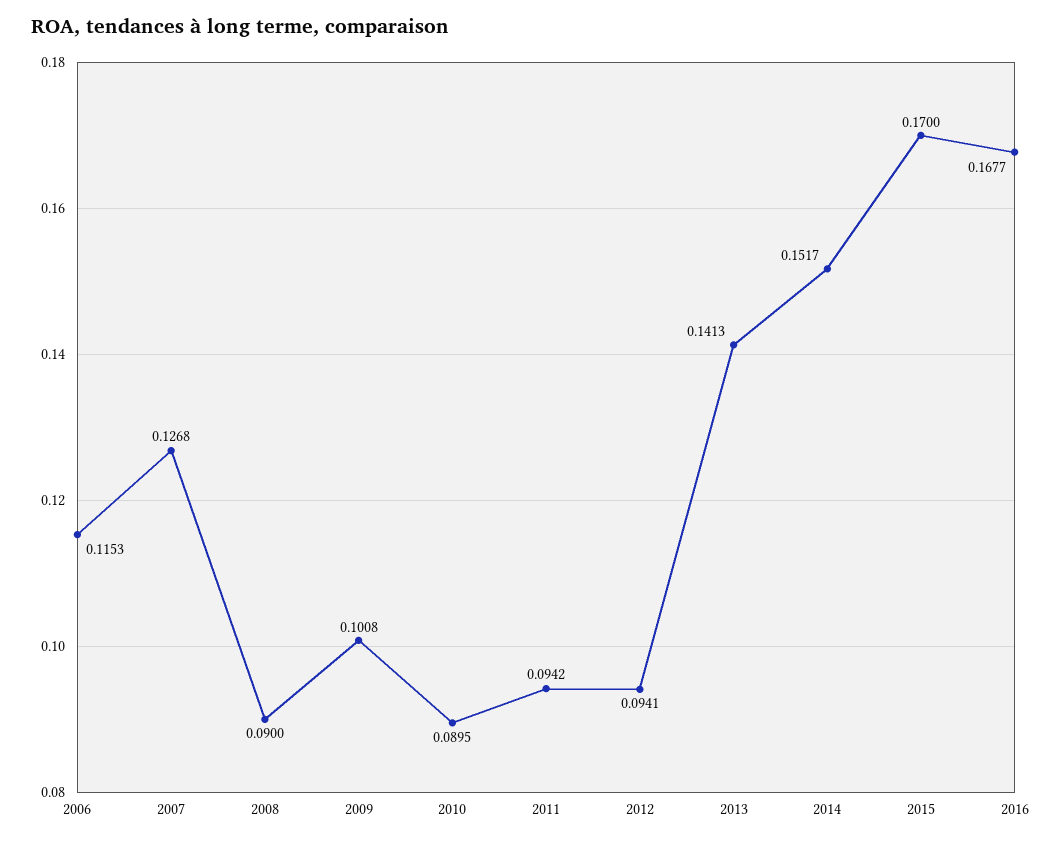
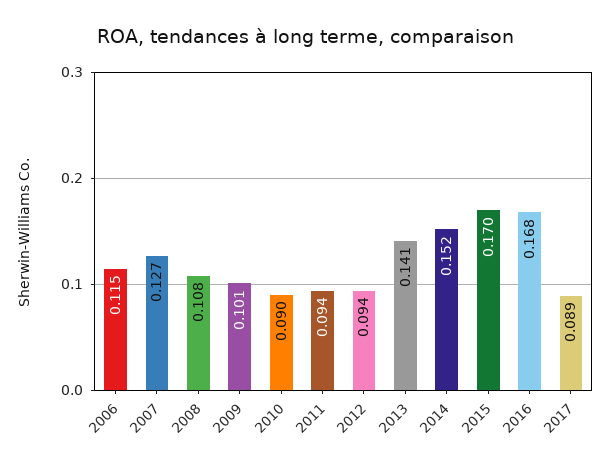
2008: 0.09 -> 0.108
2017: none -> 0.089

